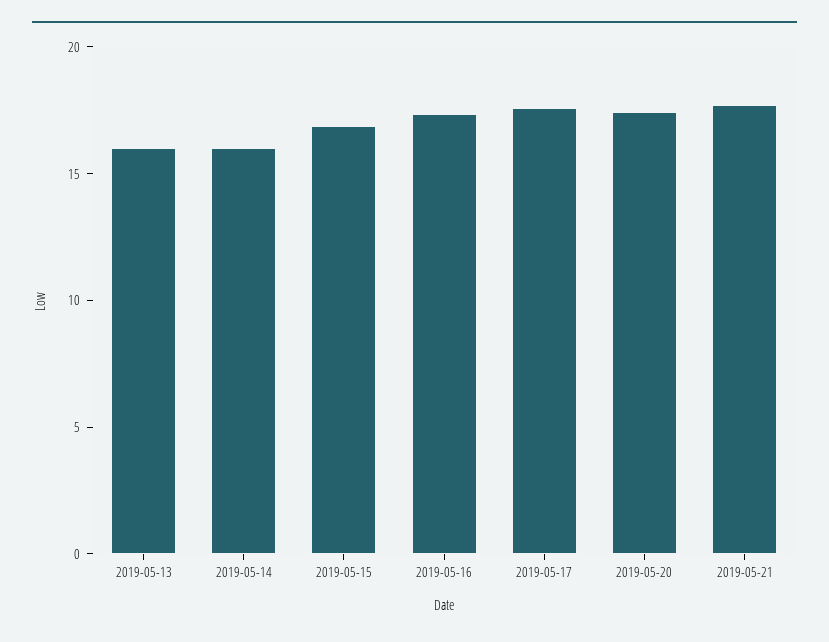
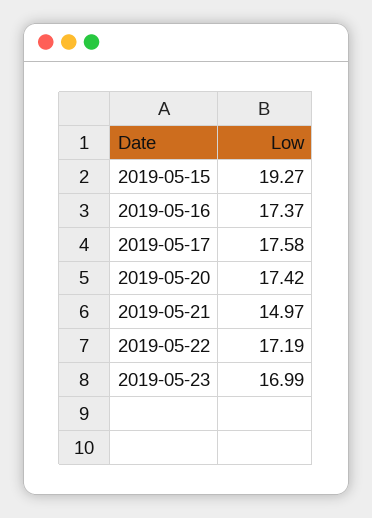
2019-05-13: 16 -> none
2019-05-14: 16 -> none
2019-05-15: 17 -> 19.27
2019-05-21: 18 -> 14.97
2019-05-22: none -> 17.19
2019-05-23: none -> 16.99

